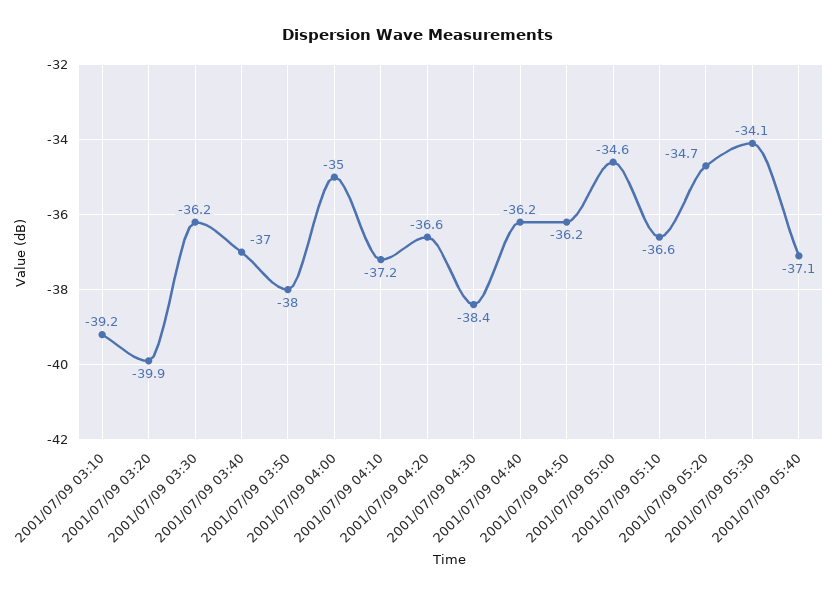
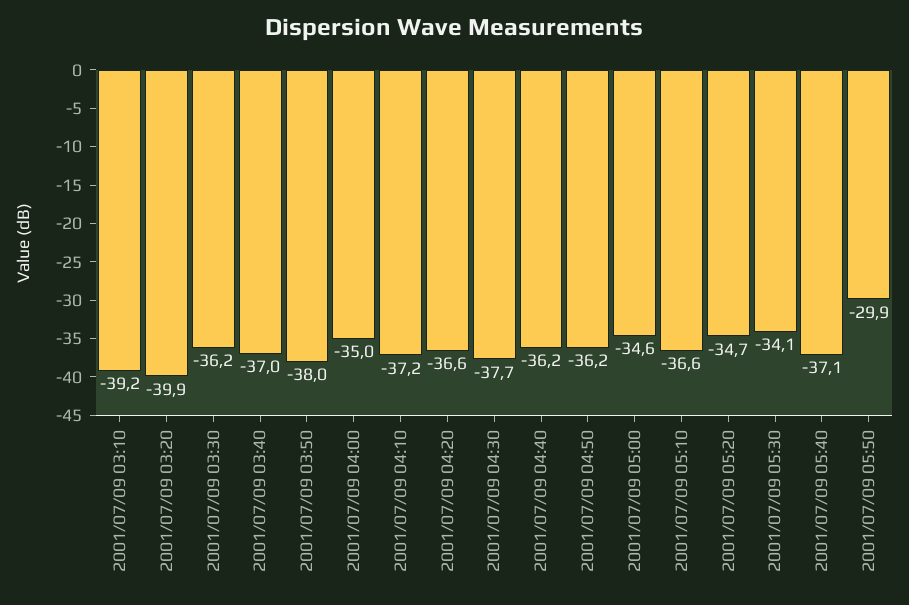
2001/07/09 04:30: -38.4 -> -37.7
2001/07/09 05:50: none -> -29.9

